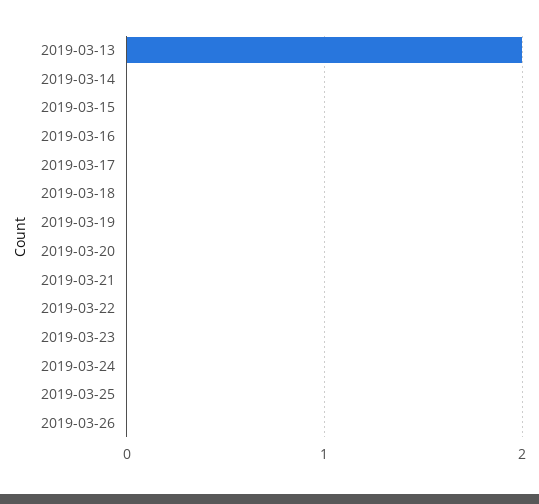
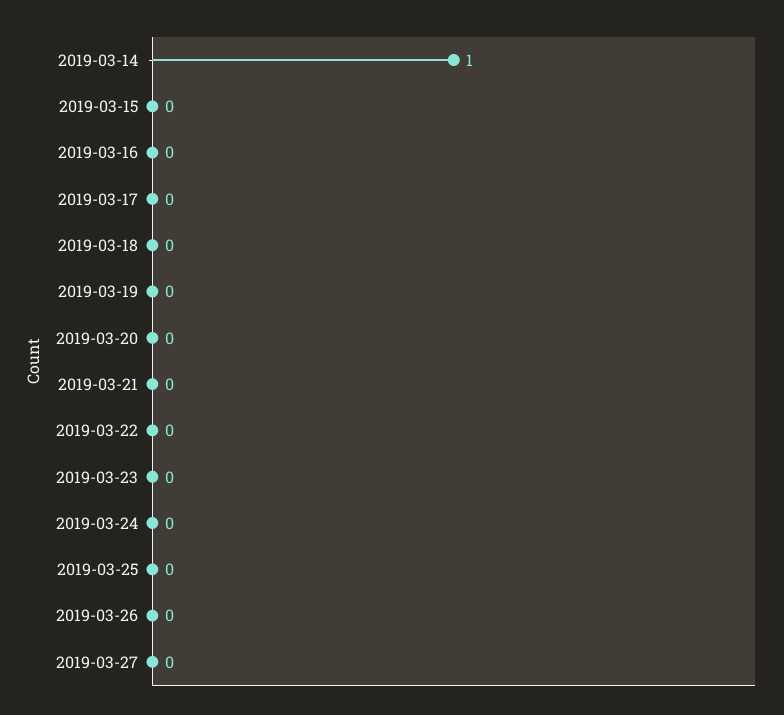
2019-03-13: 2 -> none
2019-03-14: 0 -> 1
2019-03-27: none -> 0

